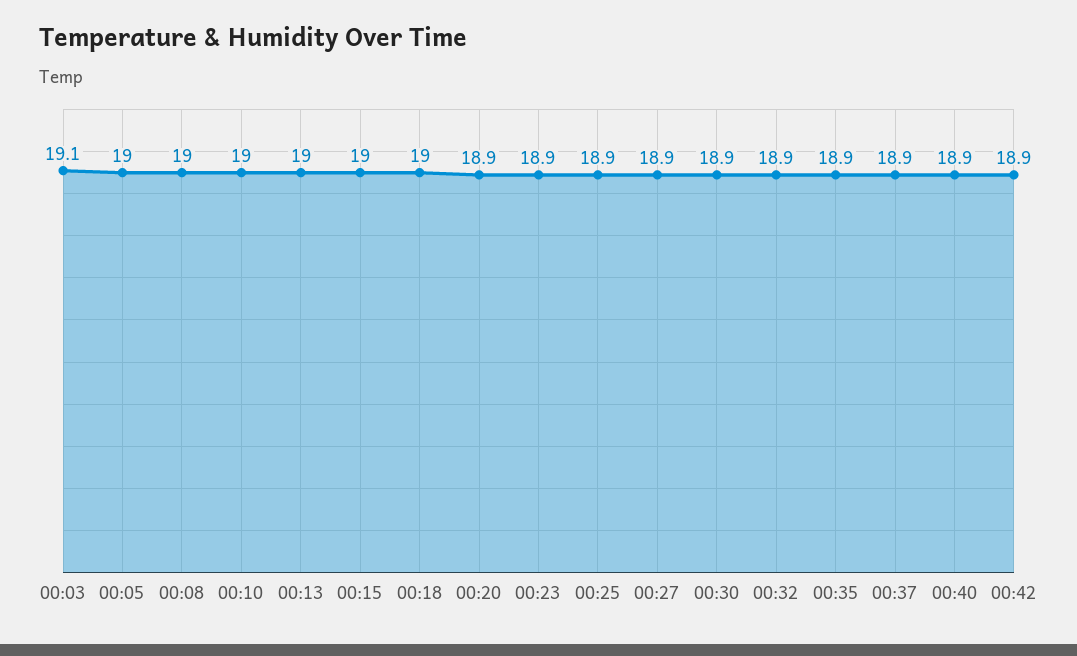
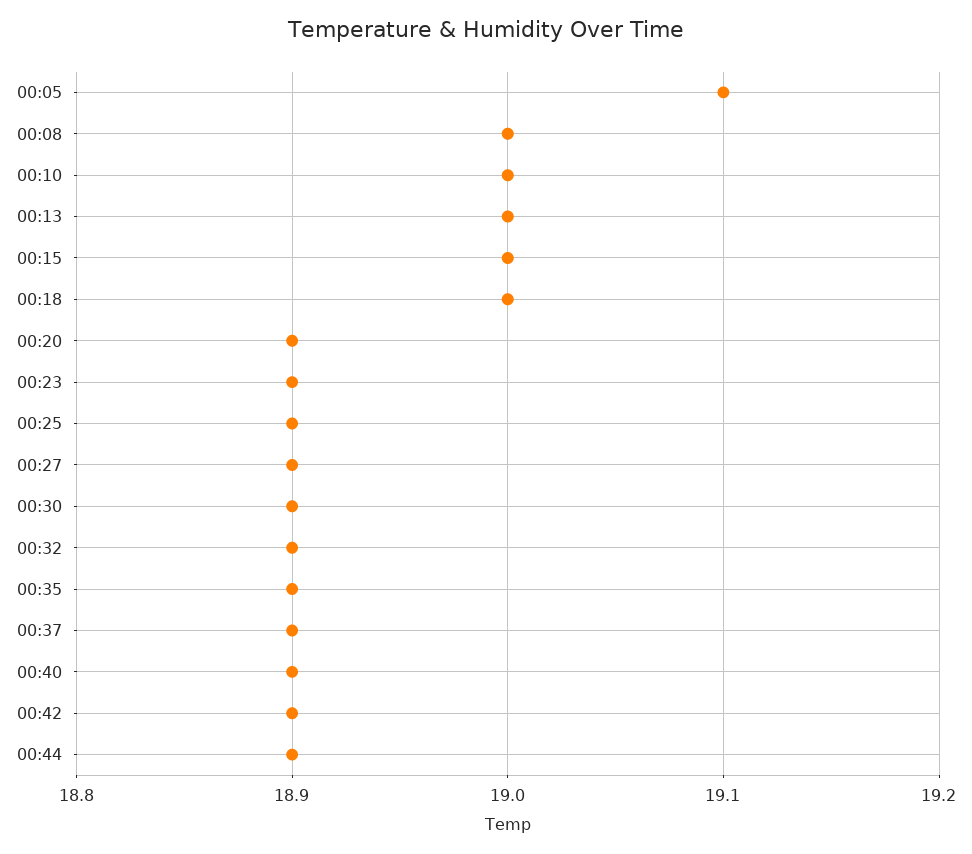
00:03: 19.1 -> none
00:05: 19 -> 19.1
00:44: none -> 18.9

